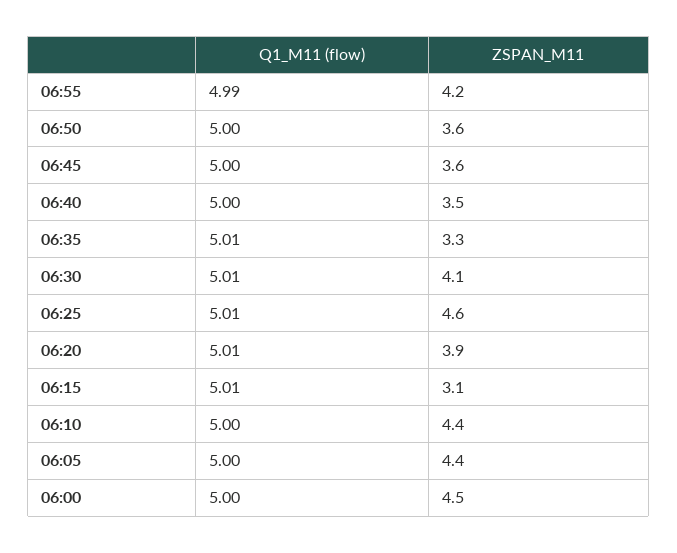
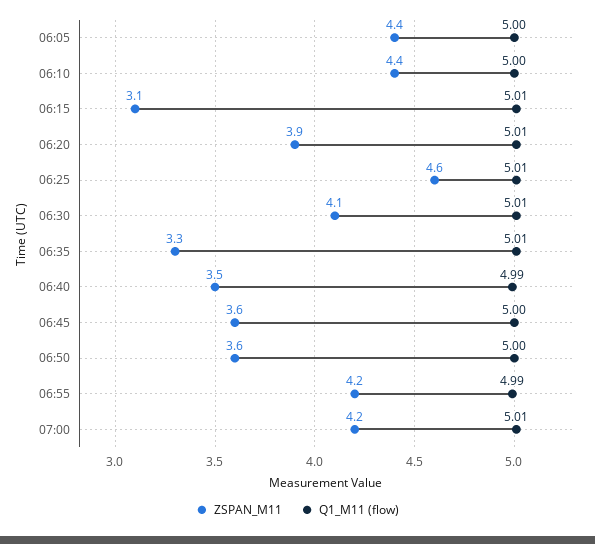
Q1_M11 (flow), 06:40: 5 -> 4.99
Q1_M11 (flow), 06:00: 5 -> none
ZSPAN_M11, 06:00: 4.5 -> none
ZSPAN_M11, 07:00: none -> 4.2
Q1_M11 (flow), 07:00: none -> 5.01

